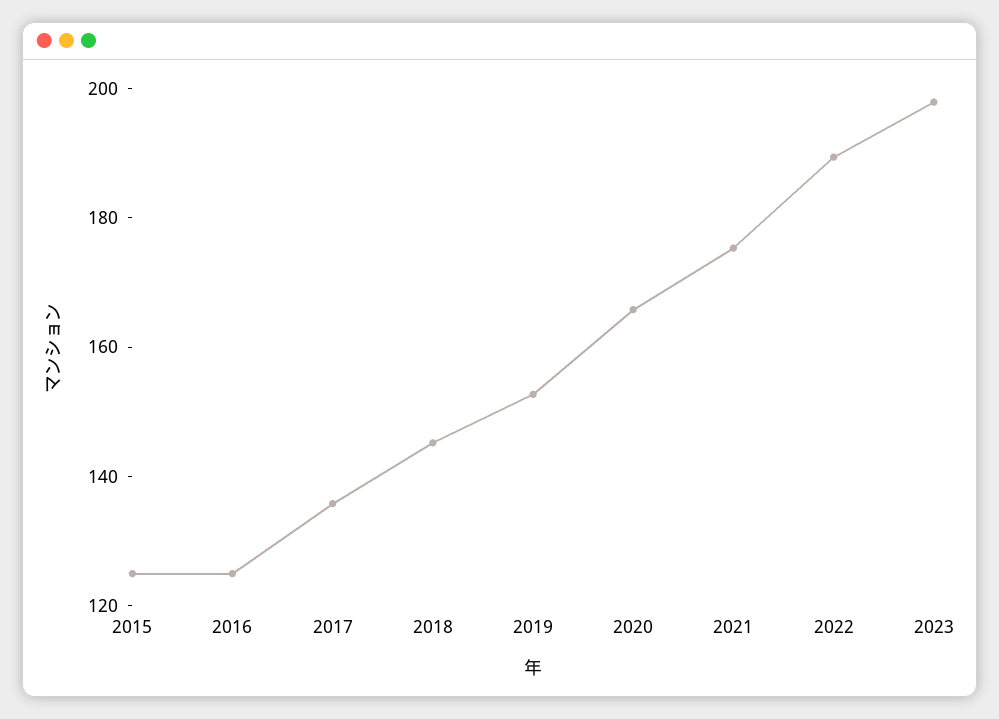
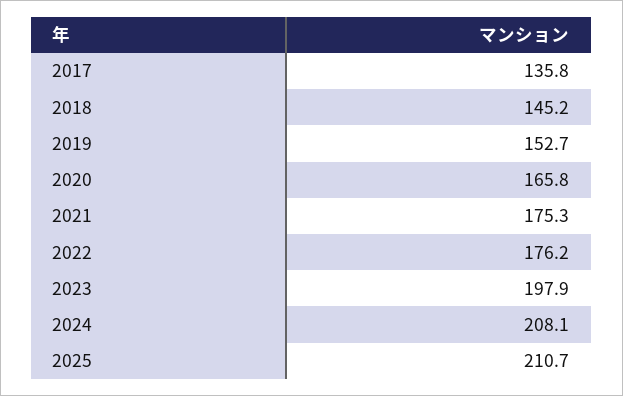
2015: 125 -> none
2016: 125 -> none
2022: 190 -> 176.2
2024: none -> 208.1
2025: none -> 210.7

